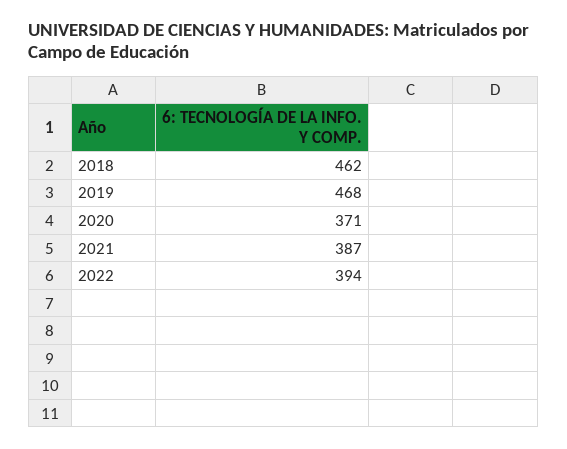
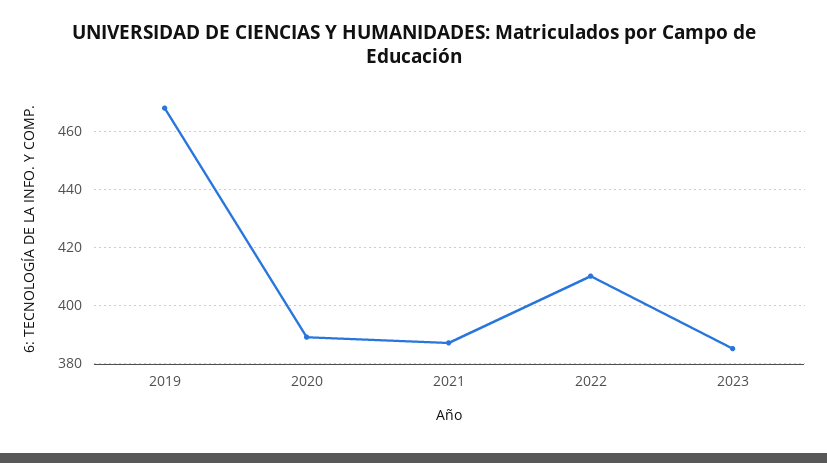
2018: 462 -> none
2020: 371 -> 390
2022: 394 -> 410
2023: none -> 385

